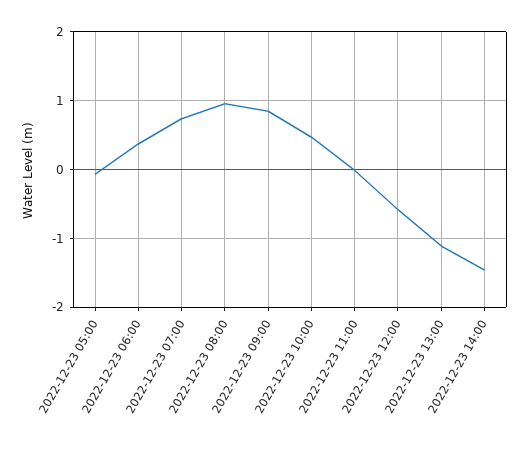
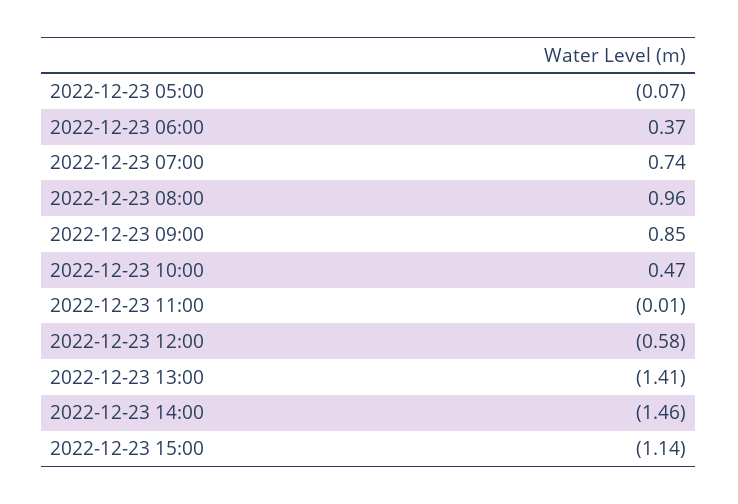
2022-12-23 13:00: -1.1 -> -1.41
2022-12-23 15:00: none -> -1.14

